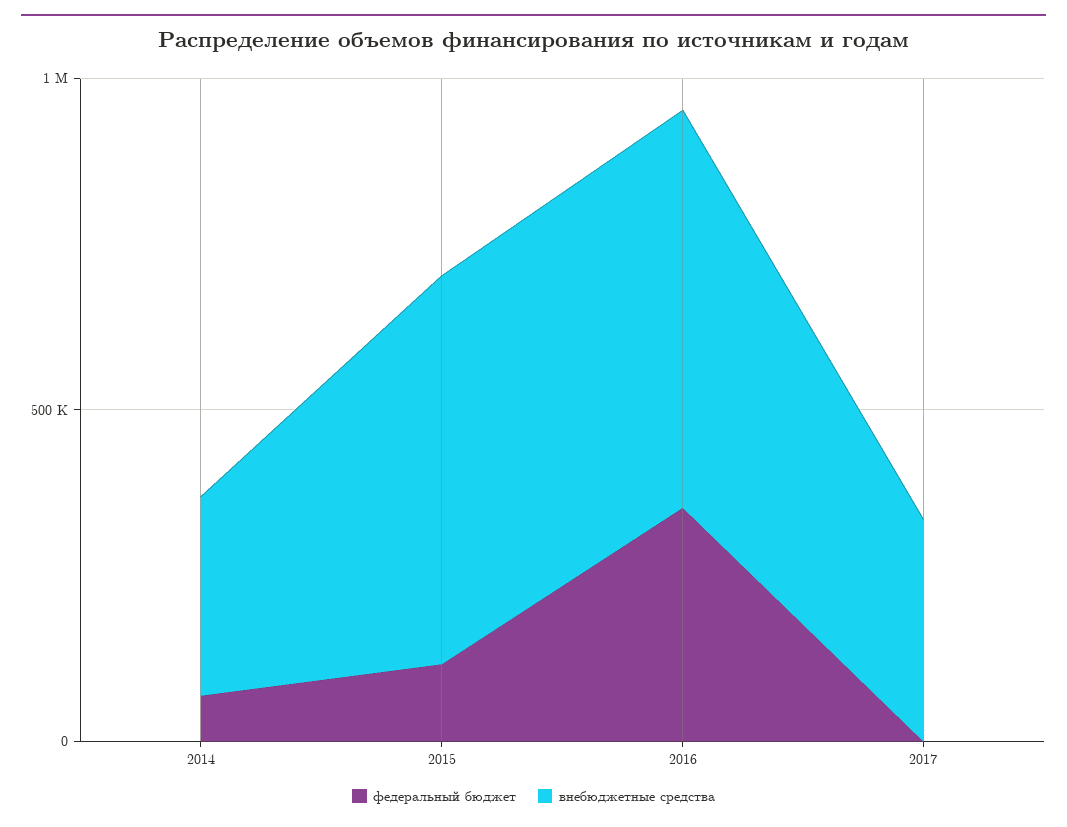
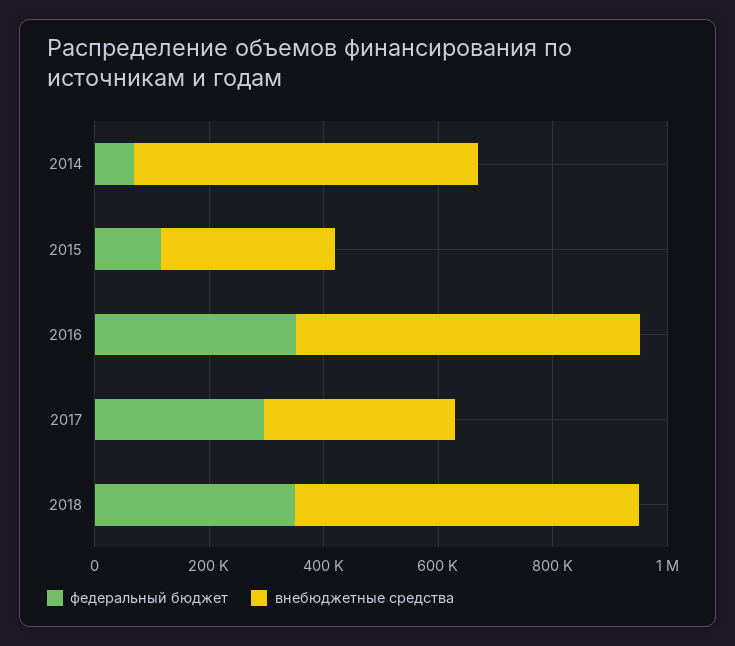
внебюджетные средства, 2014: 300000 -> 600000
внебюджетные средства, 2015: 600000 -> 300000
федеральный бюджет, 2017: 0 -> 300000
федеральный бюджет, 2018: none -> 350000
внебюджетные средства, 2018: none -> 600000

